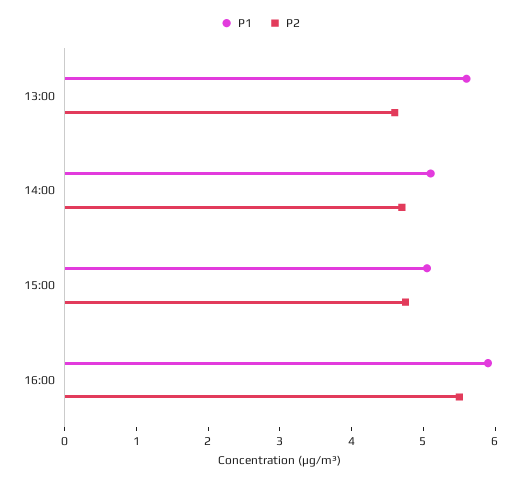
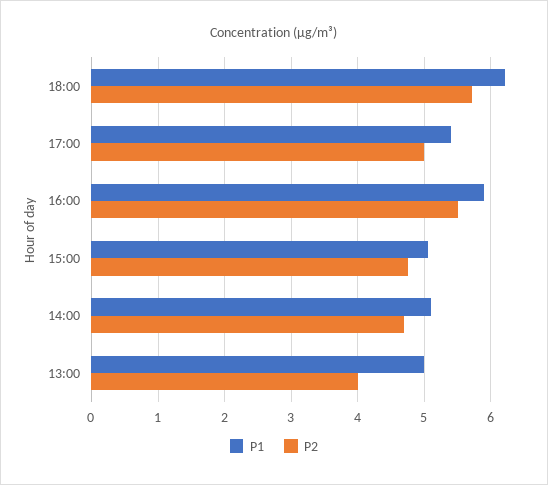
P1, 13:00: 5.6 -> 5
P2, 13:00: 4.6 -> 4
P1, 18:00: none -> 6.2
P2, 18:00: none -> 5.7
P1, 17:00: none -> 5.4
P2, 17:00: none -> 5

